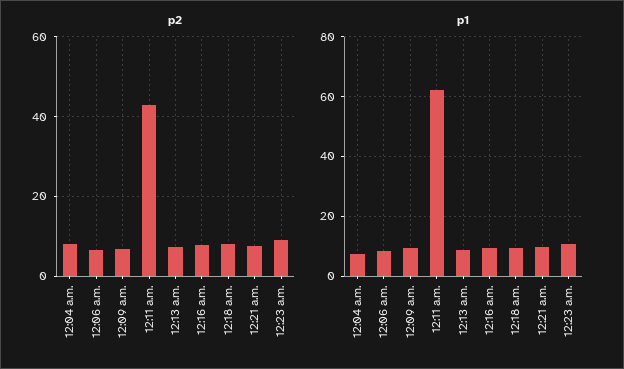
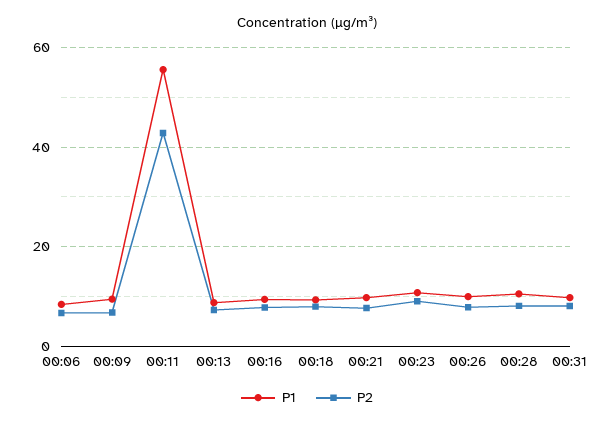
p2, 12:04 a.m.: 8 -> none
p1, 12:04 a.m.: 7.5 -> none
p1, 12:11 a.m.: 62.5 -> 56
p1, 00:26: none -> 10
p2, 00:26: none -> 8
p1, 00:28: none -> 10
p2, 00:28: none -> 8
p1, 00:31: none -> 10
p2, 00:31: none -> 8

